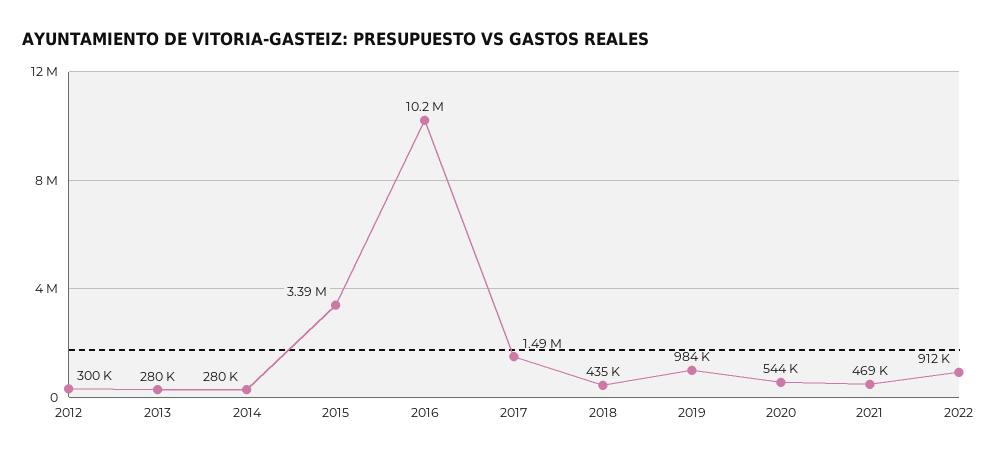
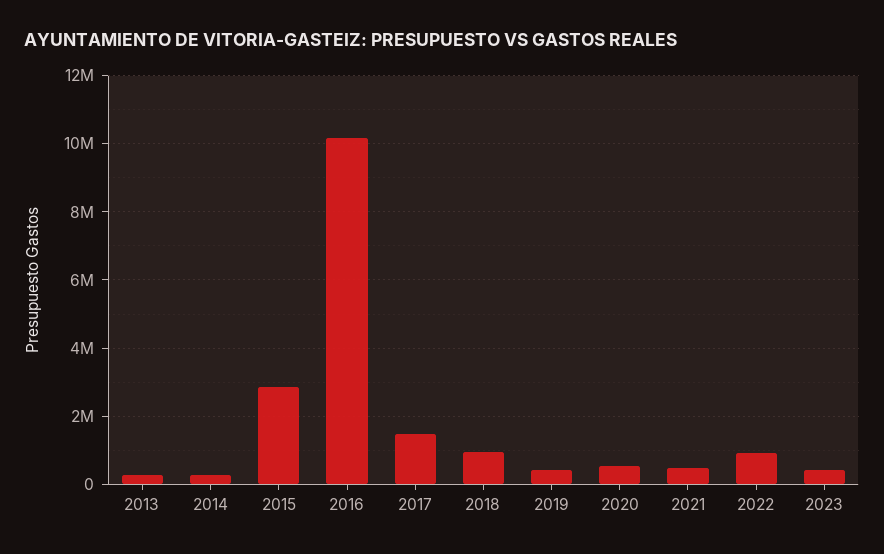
2012: 300000 -> none
2015: 3390000 -> 2800000
2018: 435000 -> 1000000
2019: 984000 -> 400000
2023: none -> 400000

